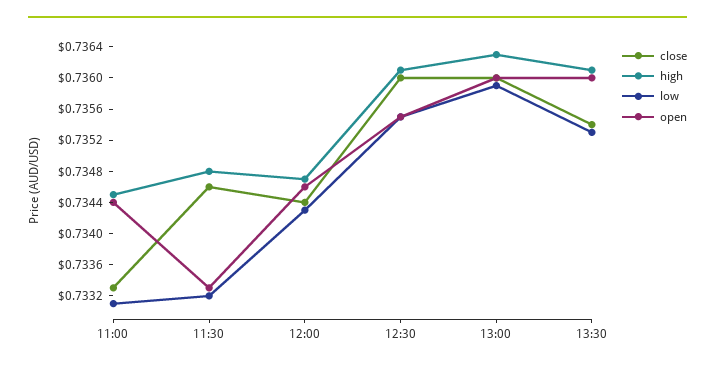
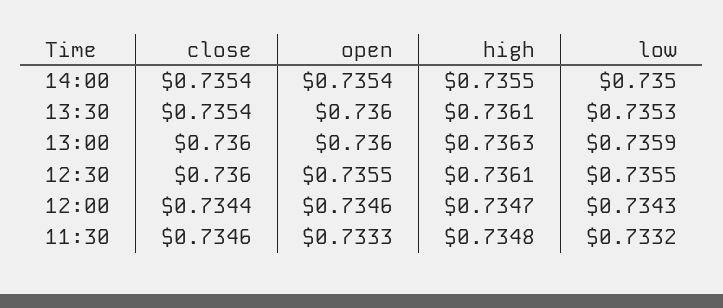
close, 11:00: 0.7332 -> none
high, 11:00: 0.7344 -> none
low, 11:00: 0.7332 -> none
open, 11:00: 0.7344 -> none
close, 14:00: none -> 0.7354
open, 14:00: none -> 0.7354
high, 14:00: none -> 0.7355
low, 14:00: none -> 0.735

